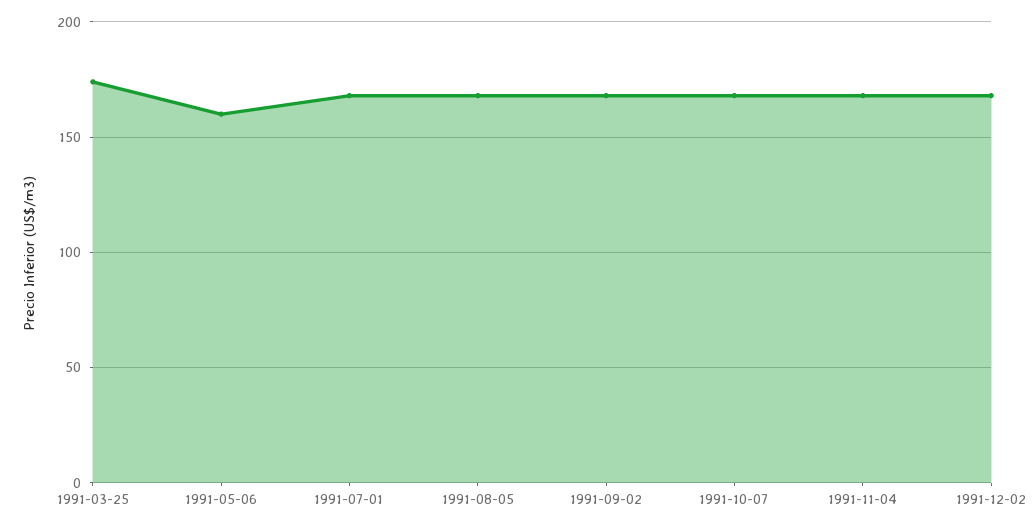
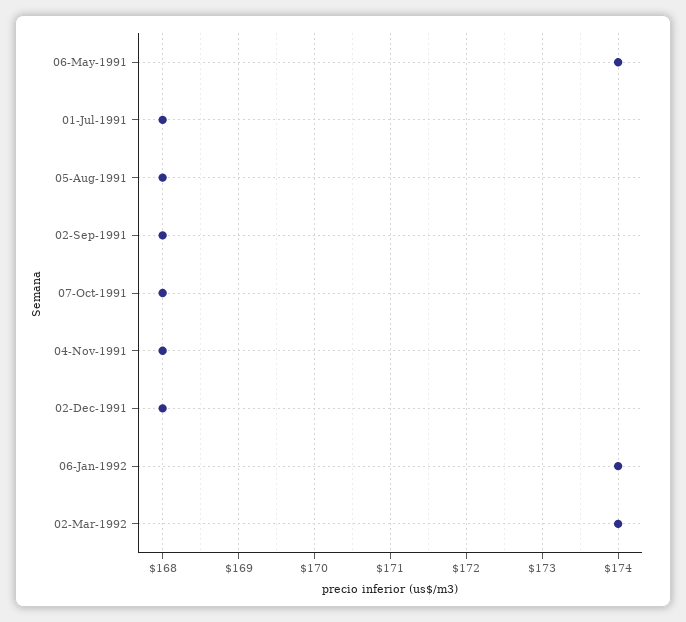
1991-03-25: 175 -> none
1991-05-06: 160 -> 174
06-Jan-1992: none -> 174
02-Mar-1992: none -> 174

